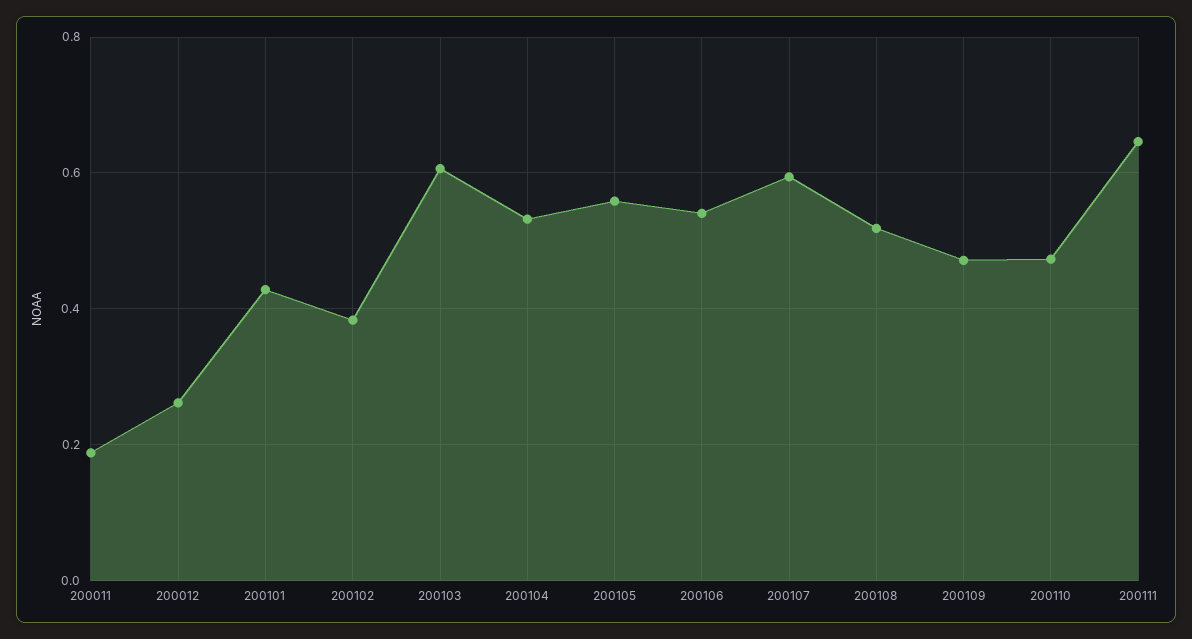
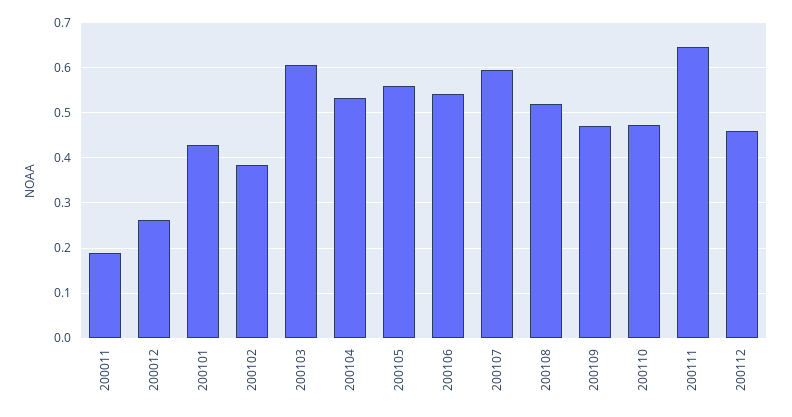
200112: none -> 0.46

